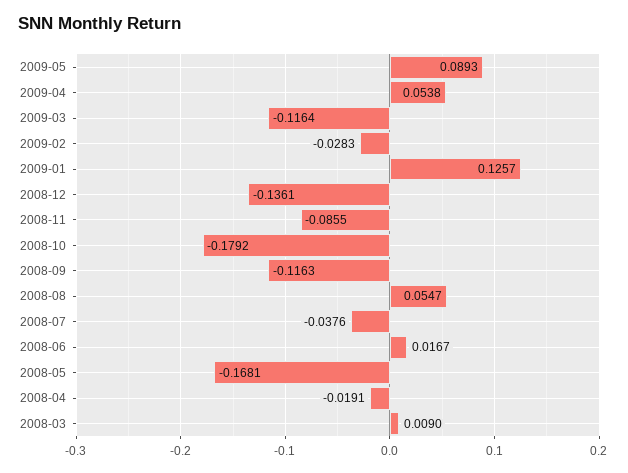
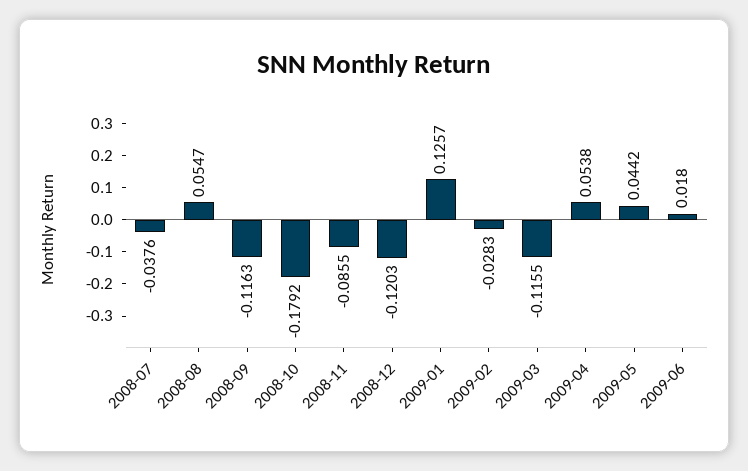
2009-05: 0.0893 -> 0.0442
2009-03: -0.1164 -> -0.1155
2008-12: -0.1361 -> -0.1203
2008-06: 0.0167 -> none
2008-05: -0.1681 -> none
2008-04: -0.0191 -> none
2008-03: 0.009 -> none
2009-06: none -> 0.018

